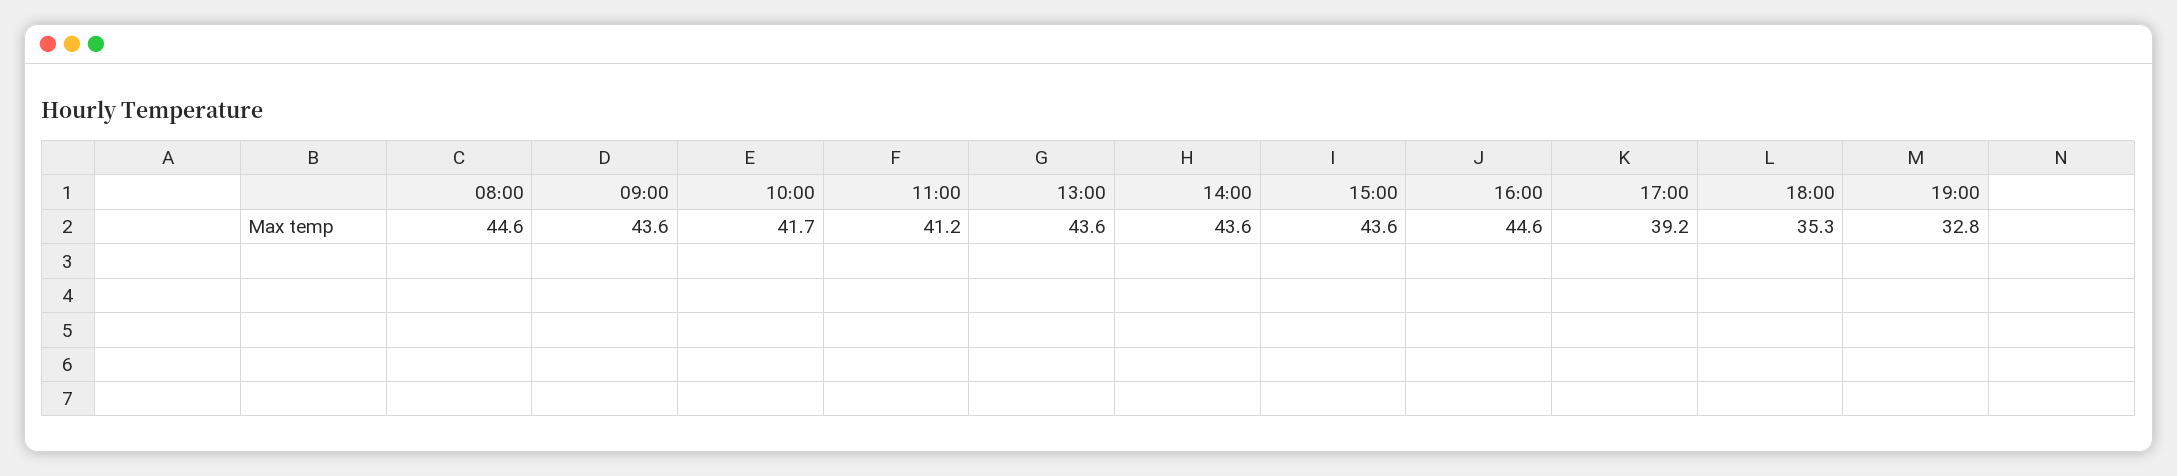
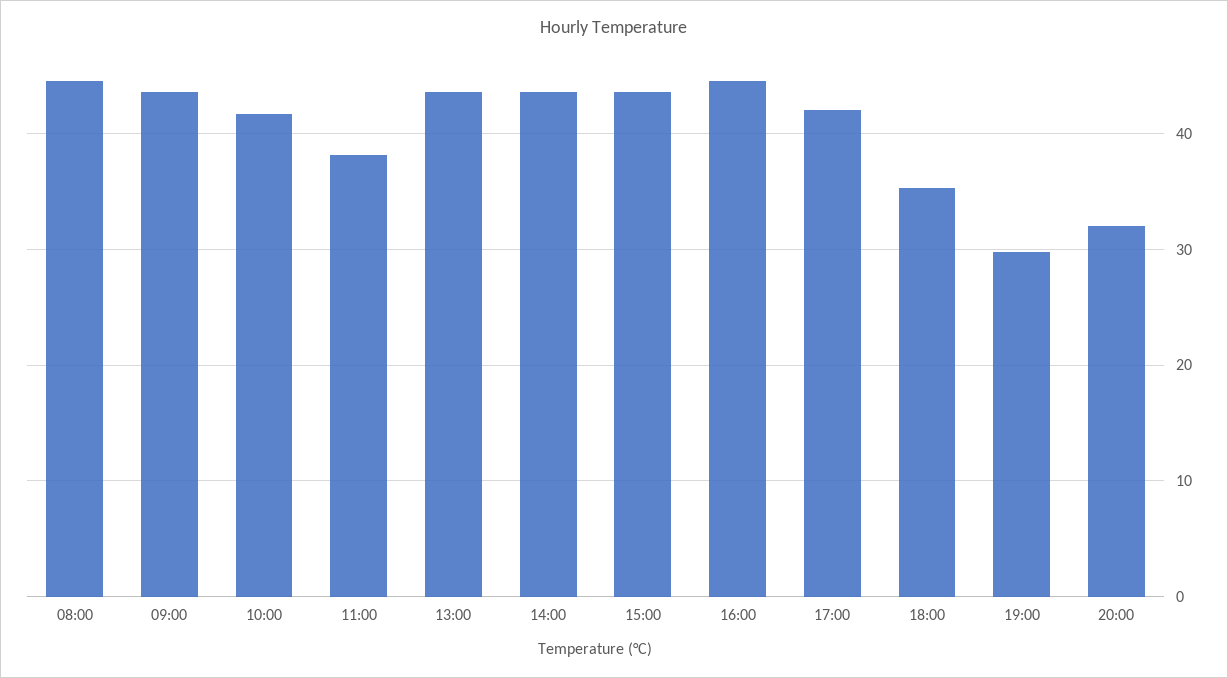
11:00: 41.2 -> 38
17:00: 39.2 -> 42
19:00: 32.8 -> 30
20:00: none -> 32

